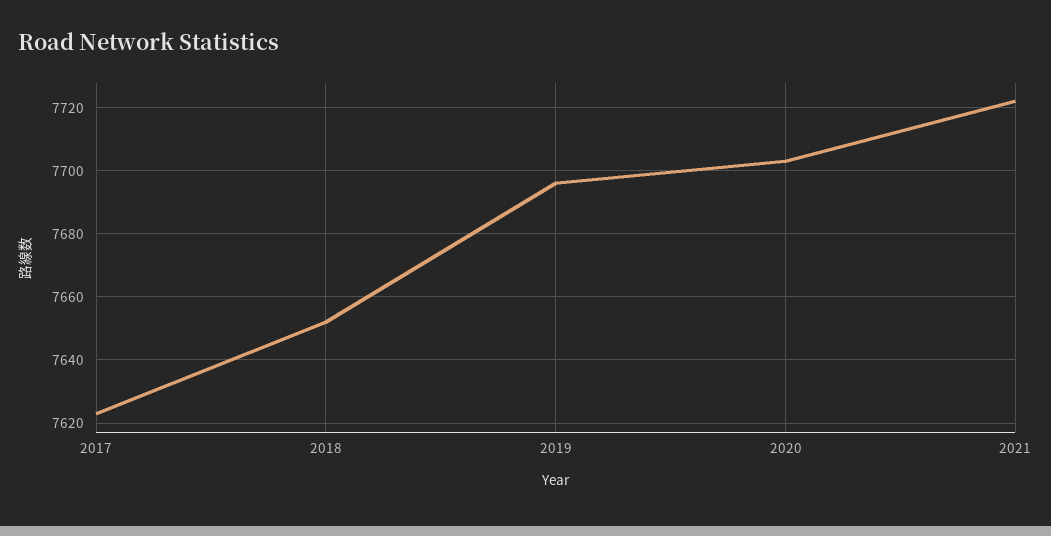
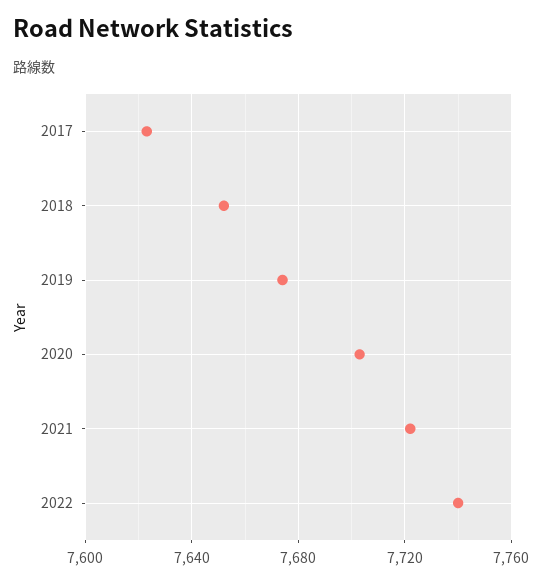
2019: 7695 -> 7675
2022: none -> 7740

